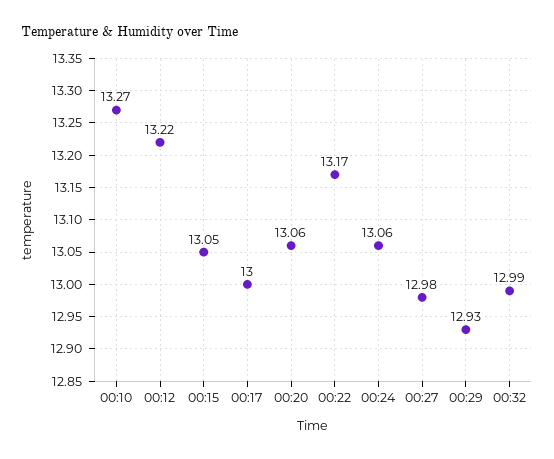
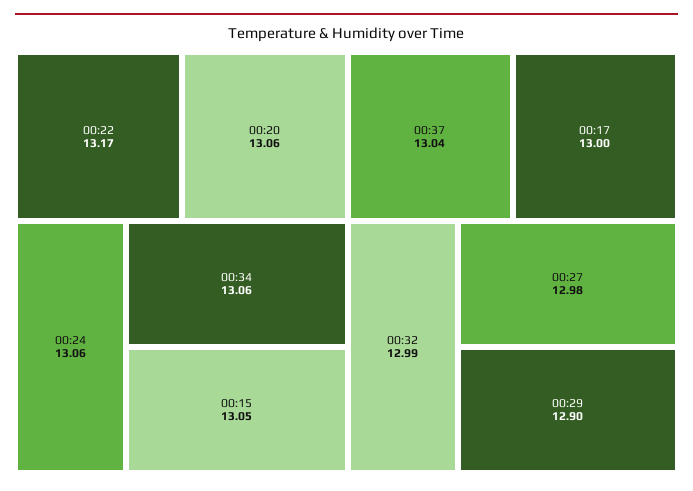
00:10: 13.27 -> none
00:12: 13.22 -> none
00:29: 12.93 -> 12.9
00:34: none -> 13.06
00:37: none -> 13.04

